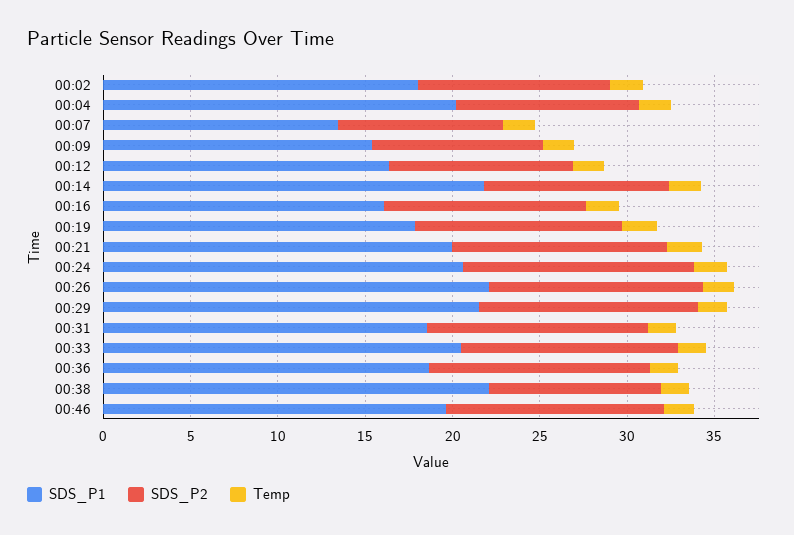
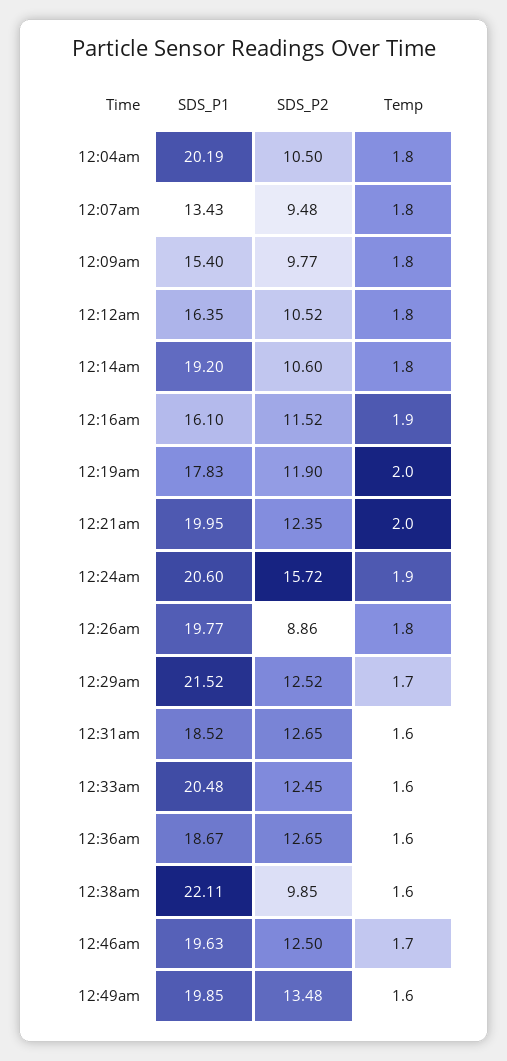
SDS_P1, 00:02: 18 -> none
SDS_P2, 00:02: 11 -> none
Temp, 00:02: 2 -> none
SDS_P1, 00:14: 22 -> 19.2
SDS_P2, 00:24: 13 -> 15.72
SDS_P1, 00:26: 22 -> 19.77
SDS_P2, 00:26: 12 -> 8.86
SDS_P1, 12:49am: none -> 19.85
SDS_P2, 12:49am: none -> 13.48
Temp, 12:49am: none -> 1.6

